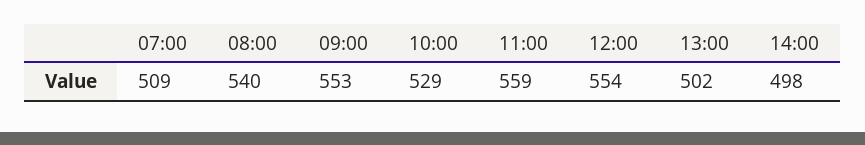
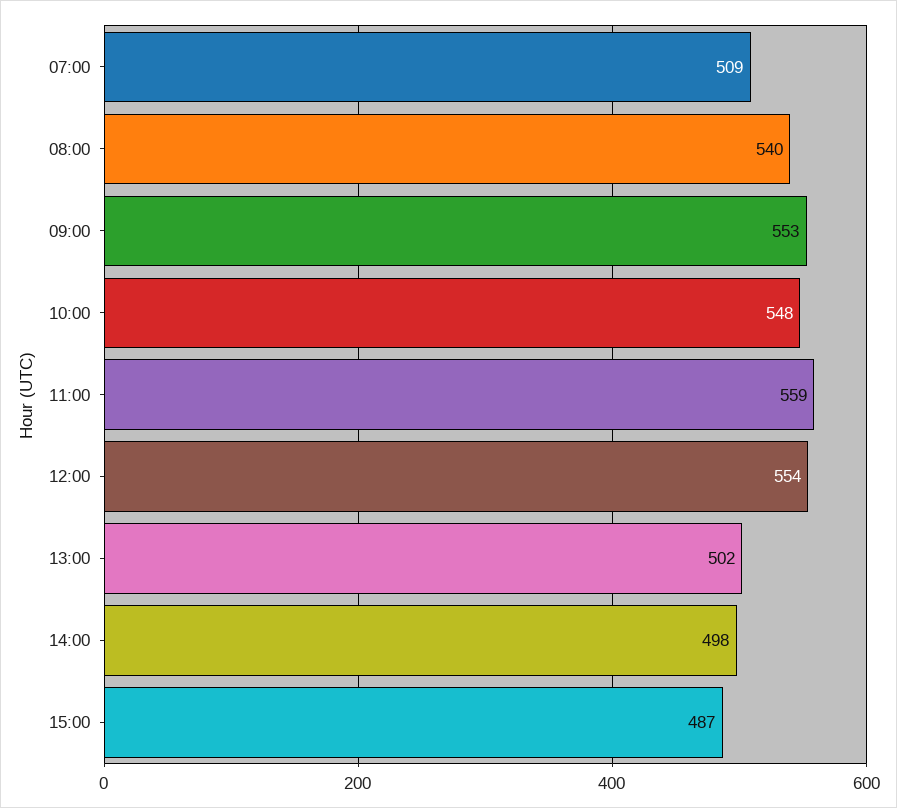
10:00: 529 -> 548
15:00: none -> 487

